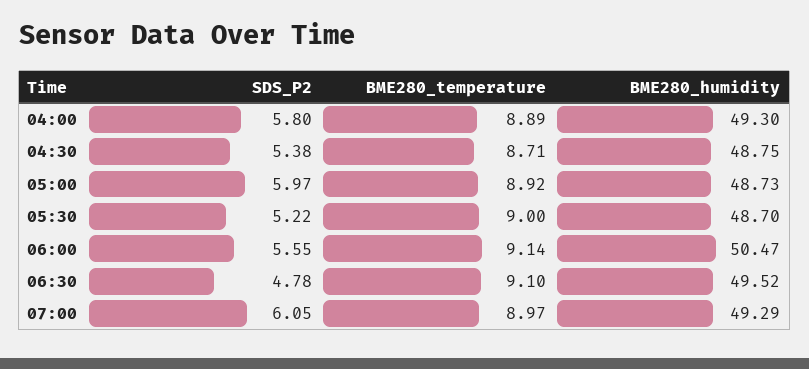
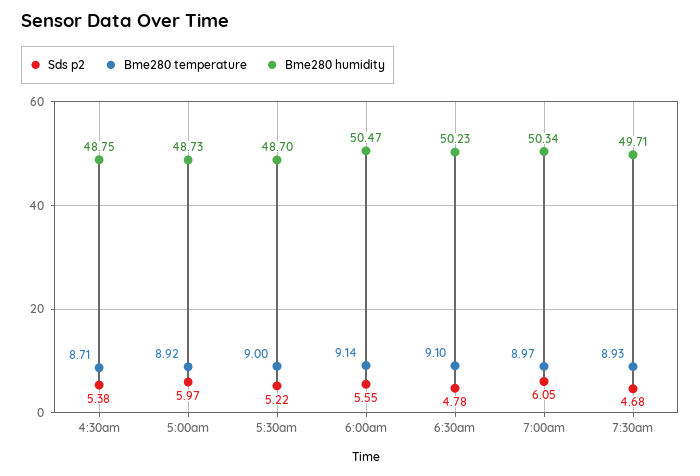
SDS_P2, 04:00: 5.8 -> none
BME280_temperature, 04:00: 8.89 -> none
BME280_humidity, 04:00: 49.3 -> none
BME280_humidity, 06:30: 49.52 -> 50.23
BME280_humidity, 07:00: 49.29 -> 50.34
SDS_P2, 7:30am: none -> 4.68
BME280_temperature, 7:30am: none -> 8.93
BME280_humidity, 7:30am: none -> 49.71

